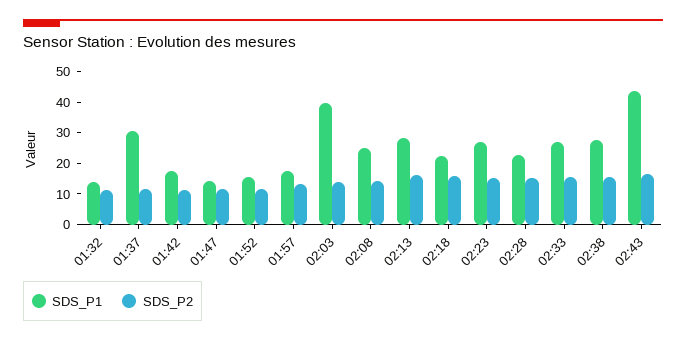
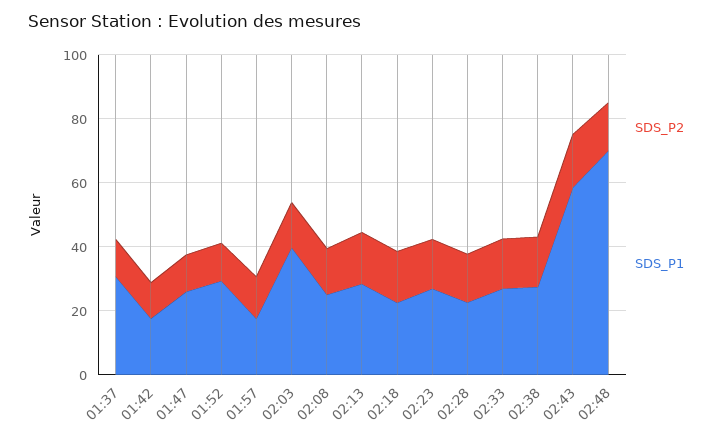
SDS_P1, 01:32: 15 -> none
SDS_P2, 01:32: 10 -> none
SDS_P1, 01:47: 15 -> 25
SDS_P1, 01:52: 15 -> 30
SDS_P1, 02:43: 45 -> 60
SDS_P2, 02:48: none -> 15
SDS_P1, 02:48: none -> 70

